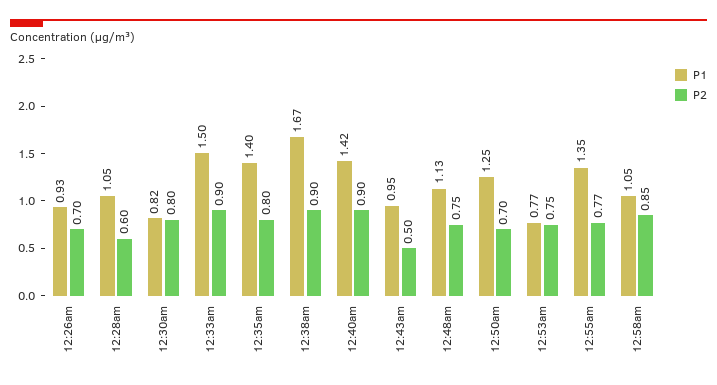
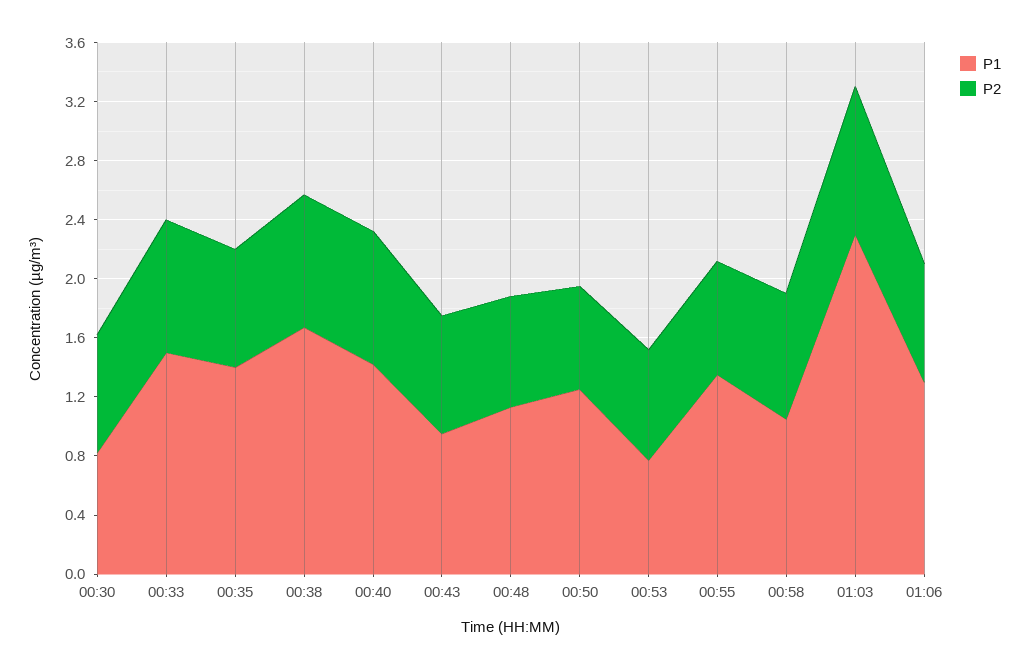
P1, 12:26am: 0.93 -> none
P2, 12:26am: 0.7 -> none
P1, 12:28am: 1.05 -> none
P2, 12:28am: 0.6 -> none
P2, 12:43am: 0.5 -> 0.8
P1, 01:03: none -> 2.3
P2, 01:03: none -> 1
P1, 01:06: none -> 1.3
P2, 01:06: none -> 0.8

